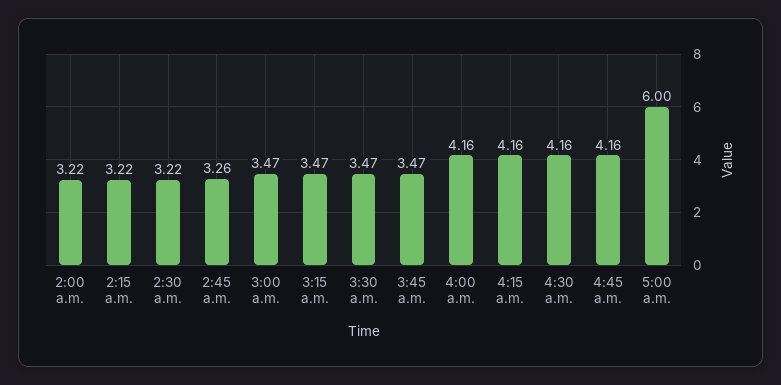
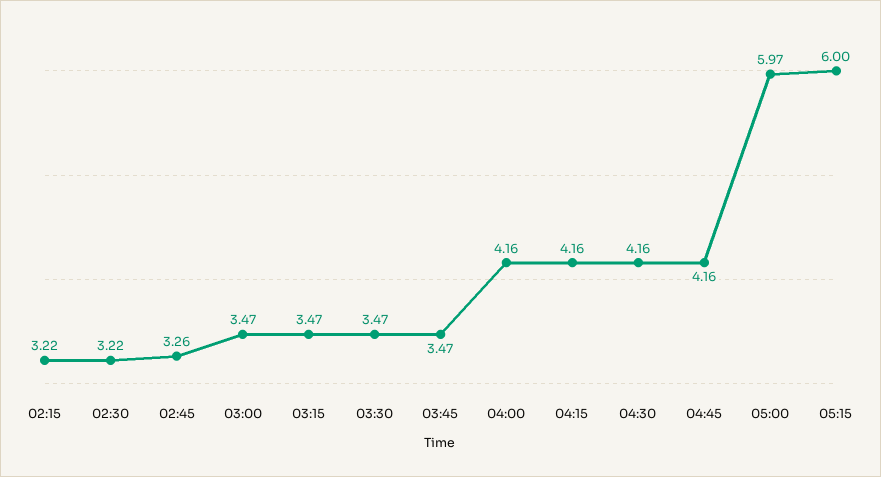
2:00 a.m.: 3.22 -> none
5:00 a.m.: 6 -> 5.97
05:15: none -> 6

